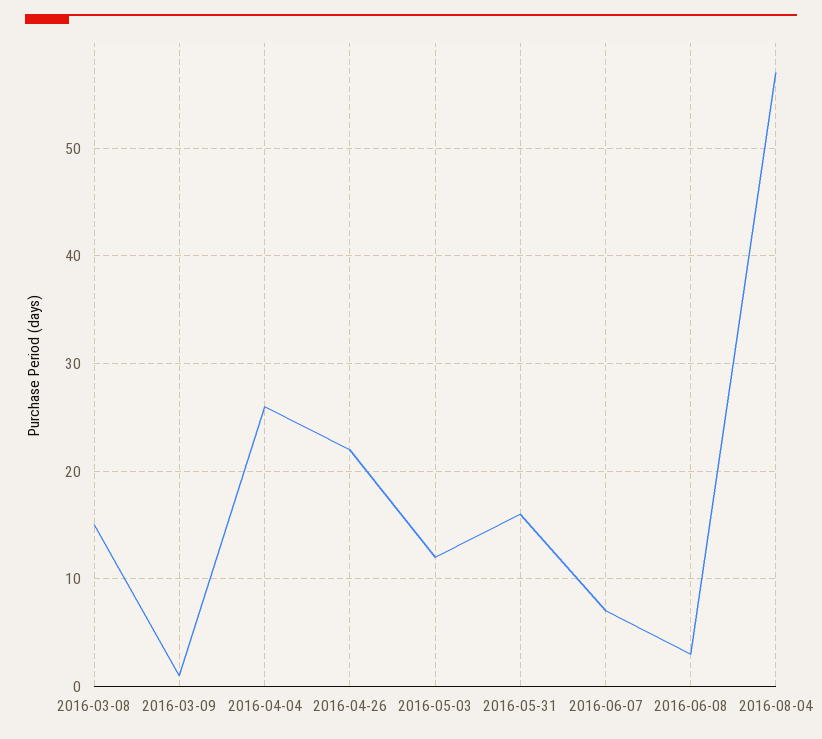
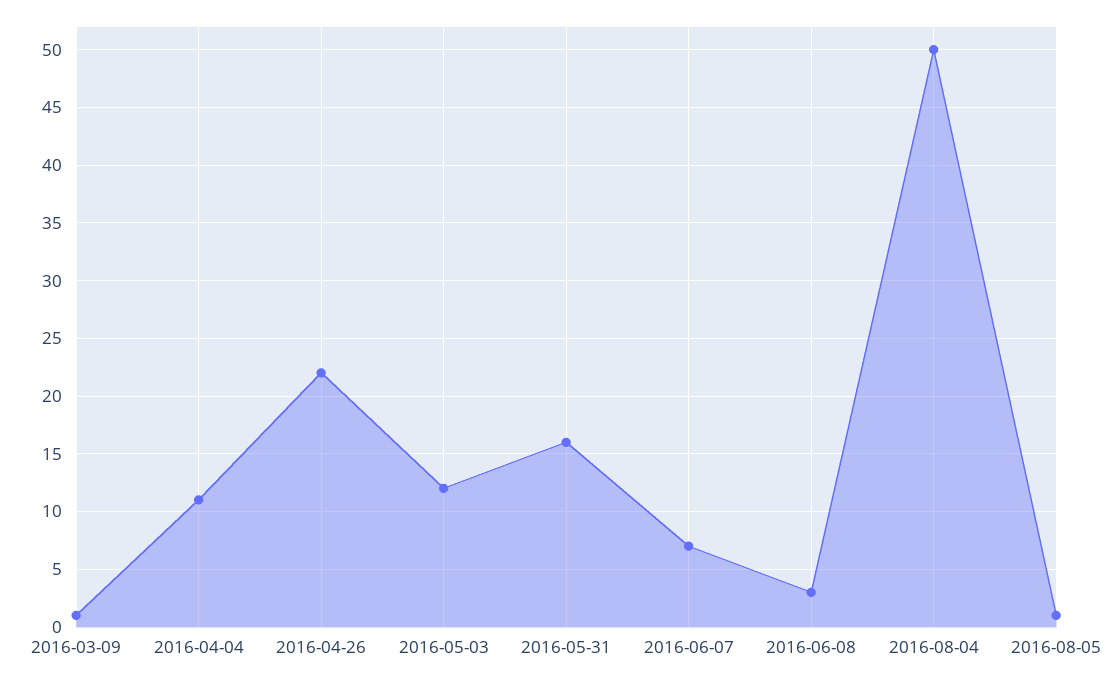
2016-03-08: 15 -> none
2016-04-04: 26 -> 11
2016-08-04: 57 -> 50
2016-08-05: none -> 1

